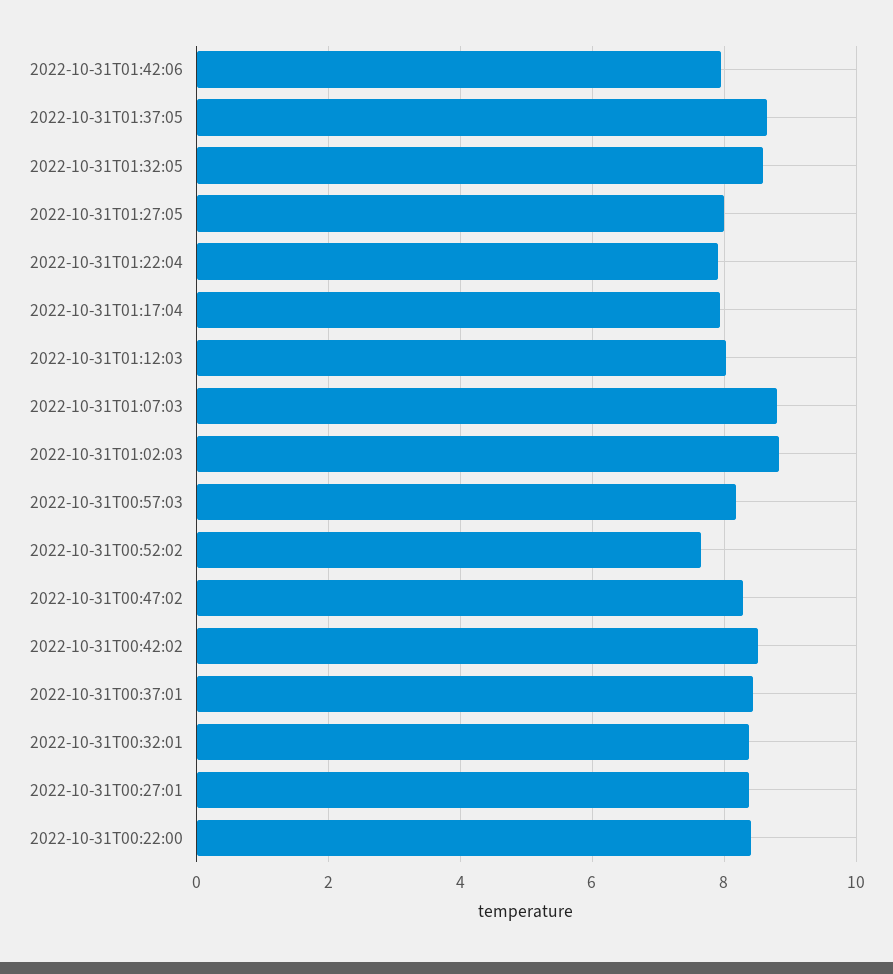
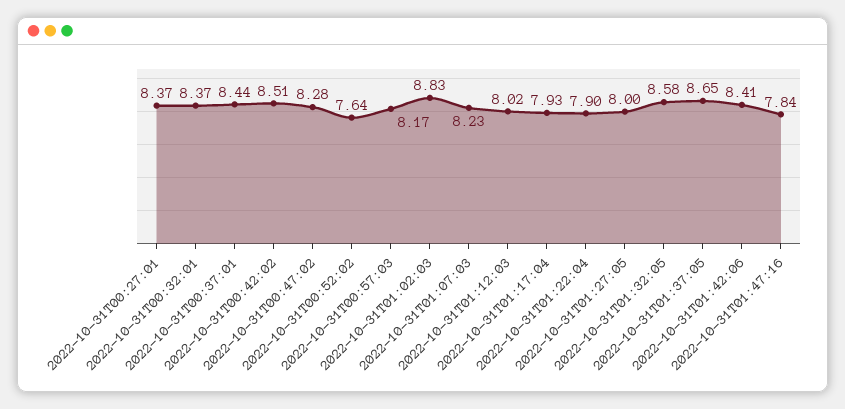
2022-10-31T01:42:06: 8 -> 8.41
2022-10-31T01:07:03: 8.8 -> 8.23
2022-10-31T00:22:00: 8.4 -> none
2022-10-31T01:47:16: none -> 7.84

